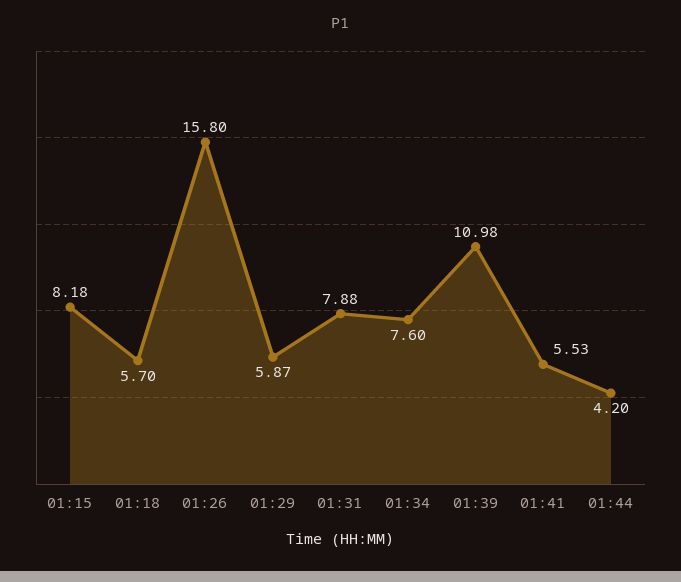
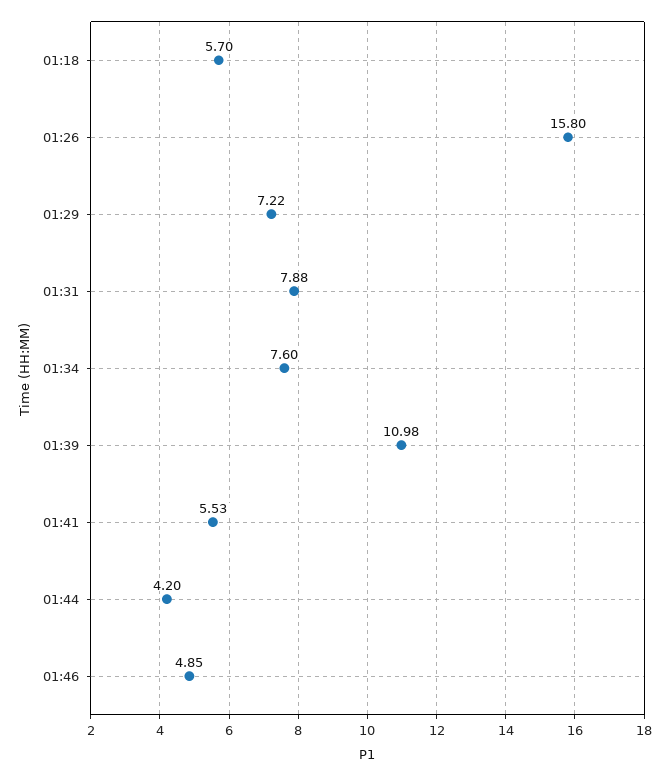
01:15: 8.18 -> none
01:29: 5.87 -> 7.22
01:46: none -> 4.85

